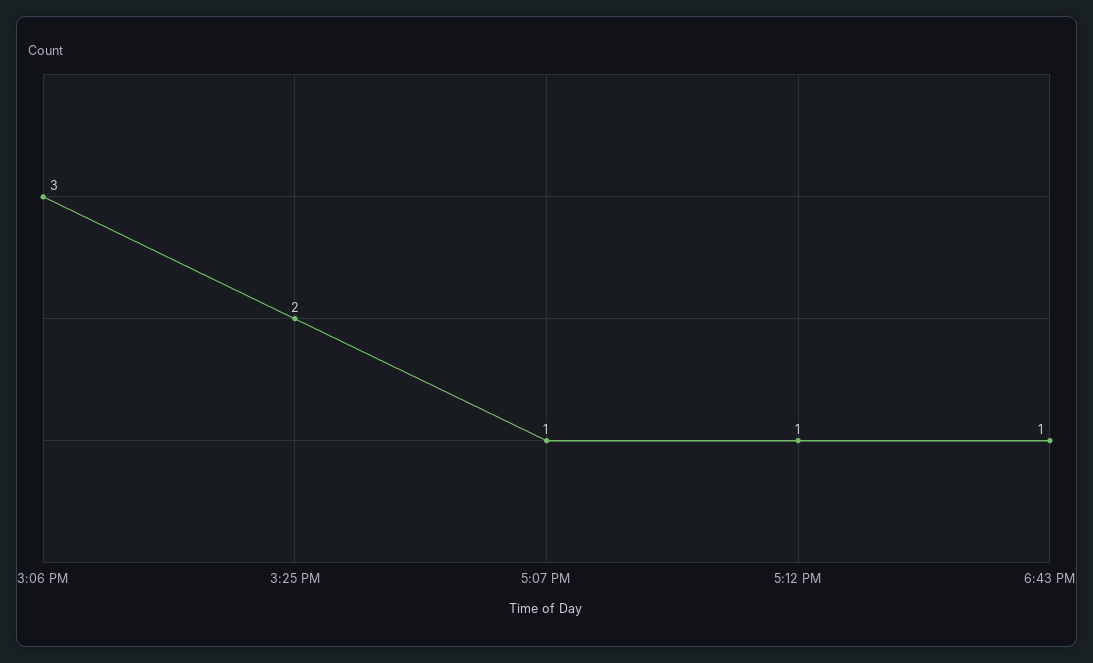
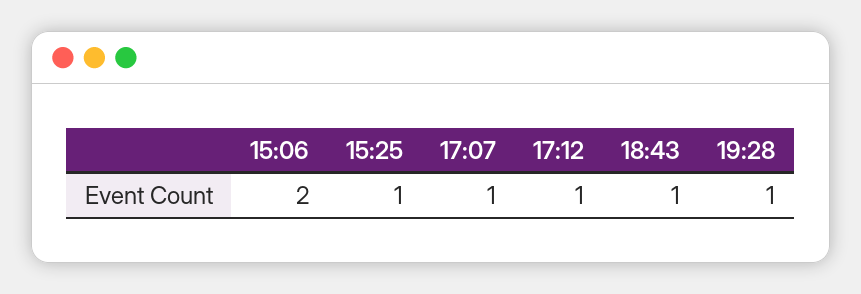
3:06 PM: 3 -> 2
3:25 PM: 2 -> 1
19:28: none -> 1

